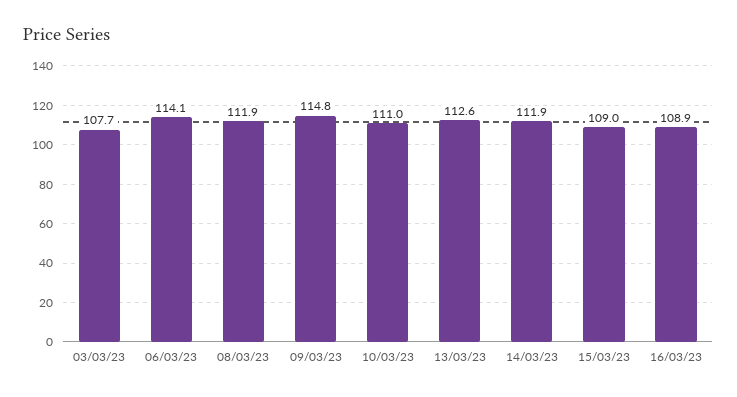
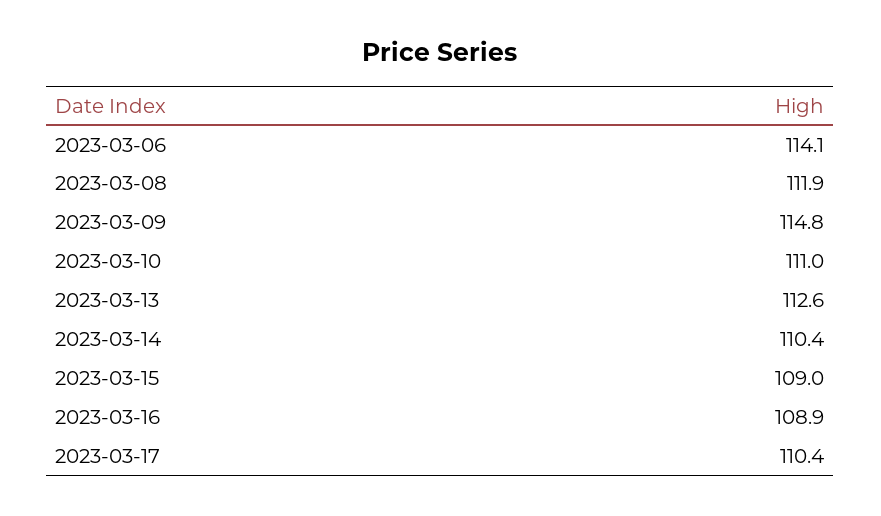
03/03/23: 107.7 -> none
14/03/23: 111.9 -> 110.4
2023-03-17: none -> 110.4

